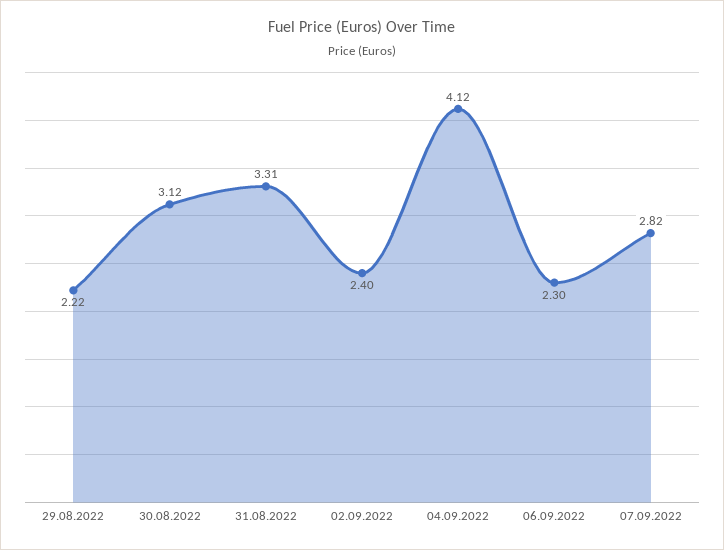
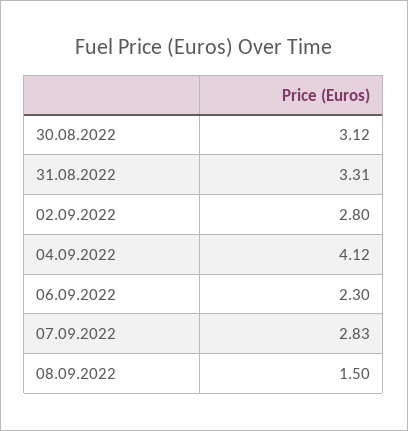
29.08.2022: 2.22 -> none
02.09.2022: 2.4 -> 2.8
07.09.2022: 2.82 -> 2.83
08.09.2022: none -> 1.5

